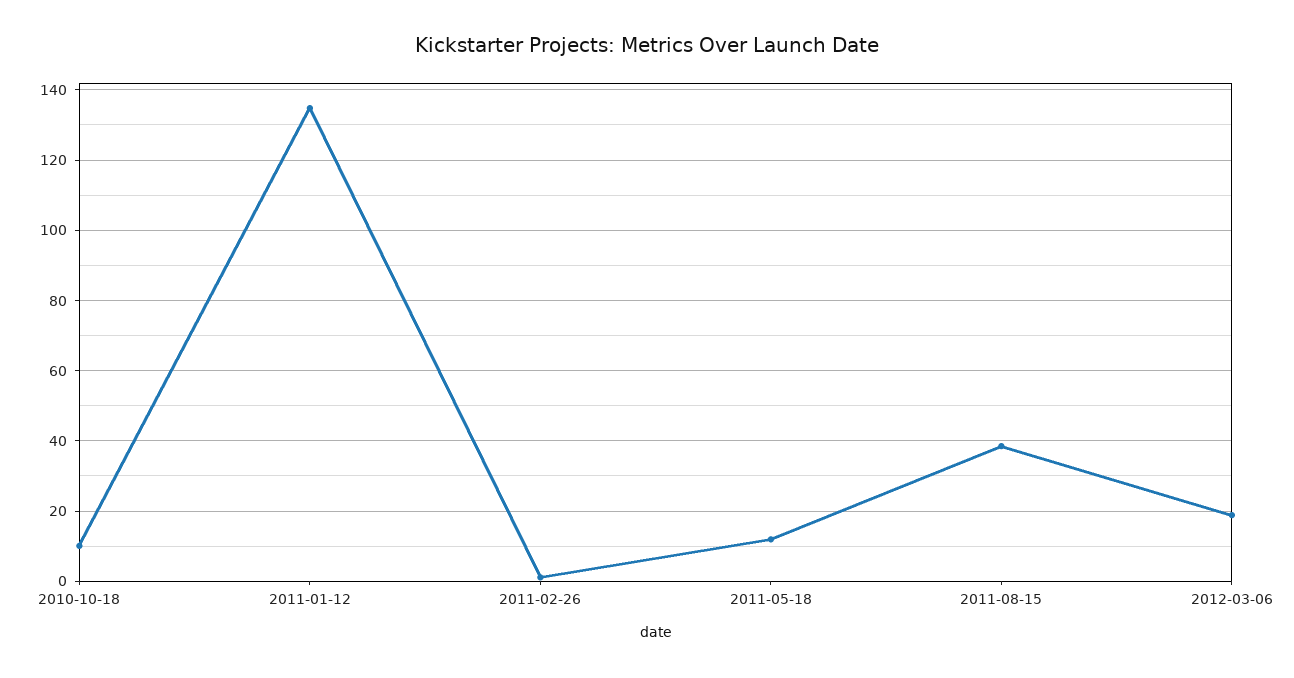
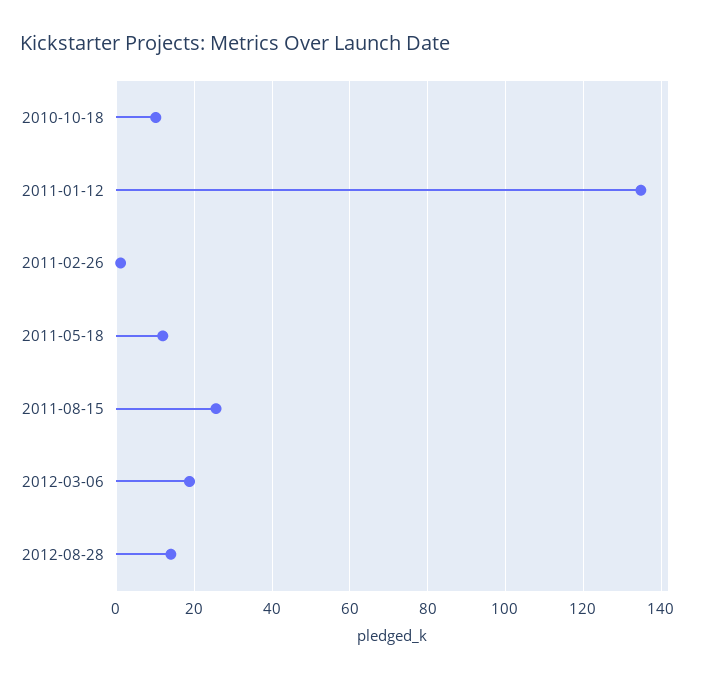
2011-08-15: 38 -> 26
2012-08-28: none -> 14

